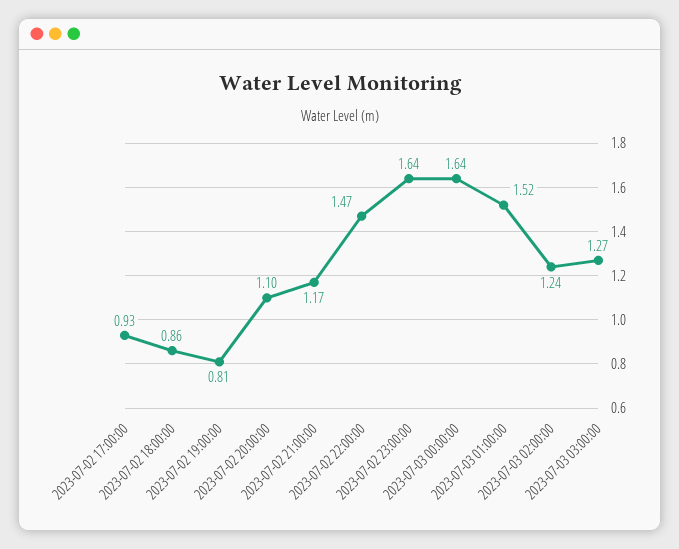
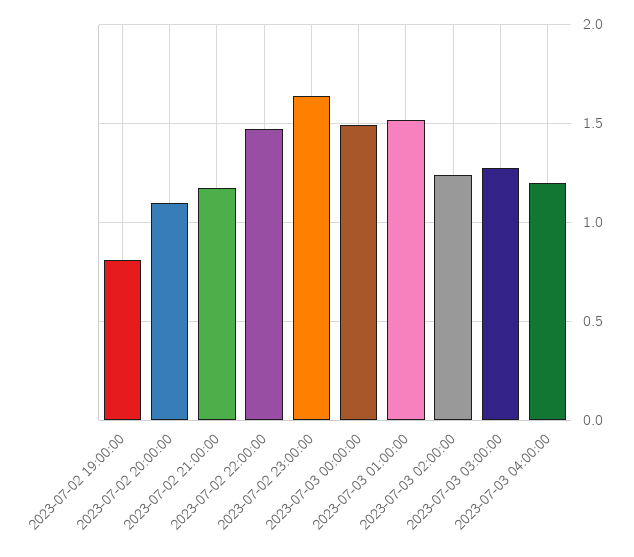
2023-07-02 17:00:00: 0.93 -> none
2023-07-02 18:00:00: 0.86 -> none
2023-07-03 00:00:00: 1.64 -> 1.5
2023-07-03 04:00:00: none -> 1.2

